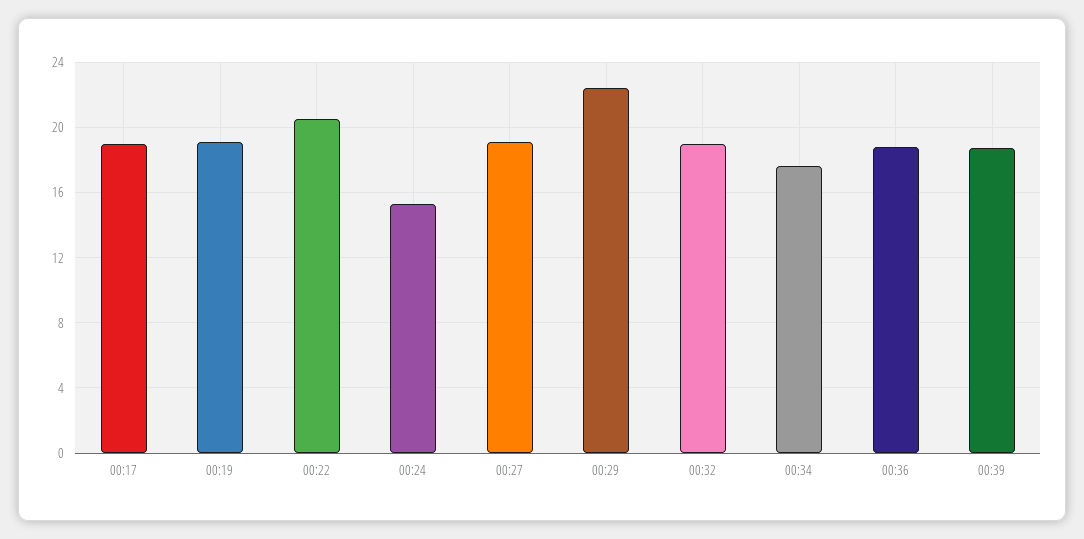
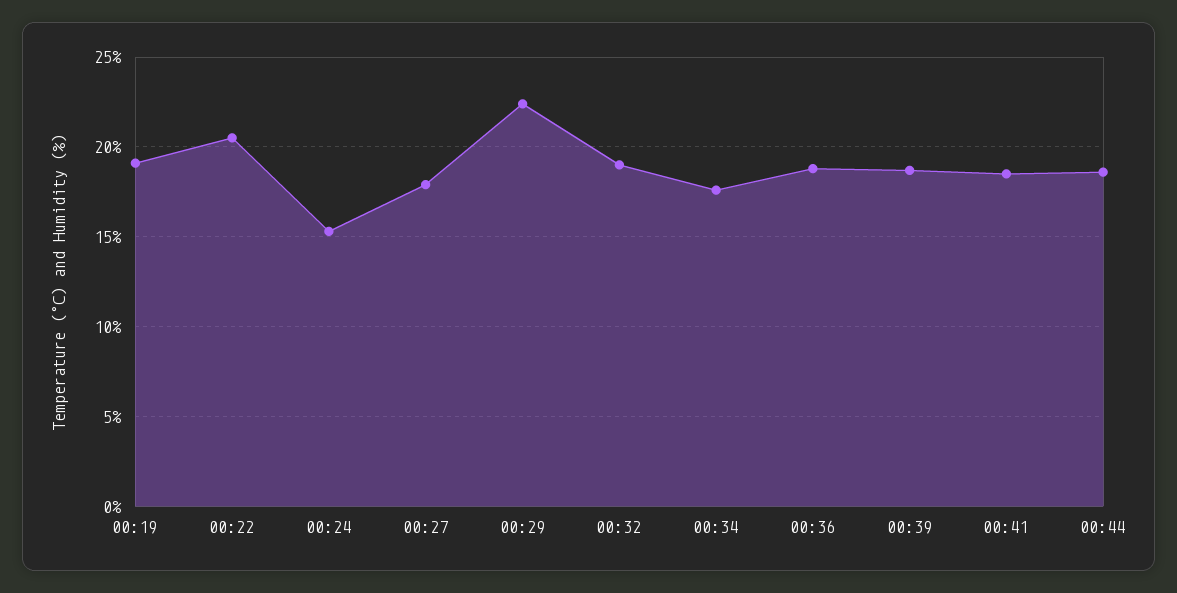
00:17: 19 -> none
00:27: 19 -> 18
00:41: none -> 18.5
00:44: none -> 18.5

